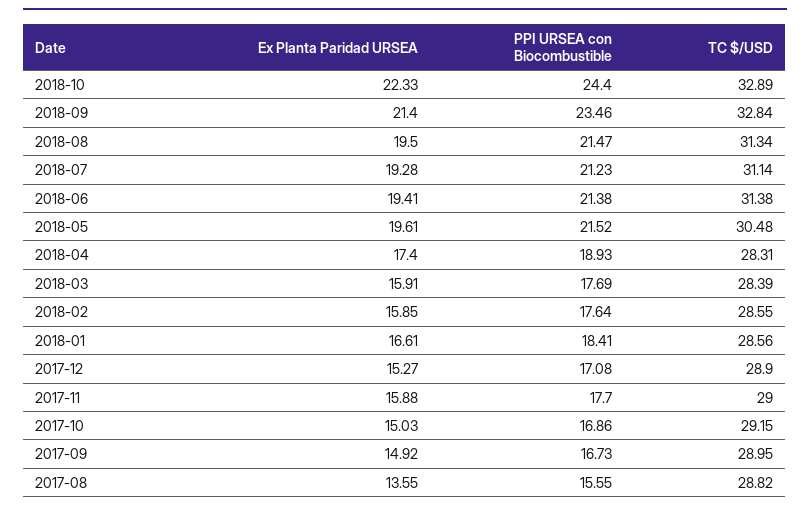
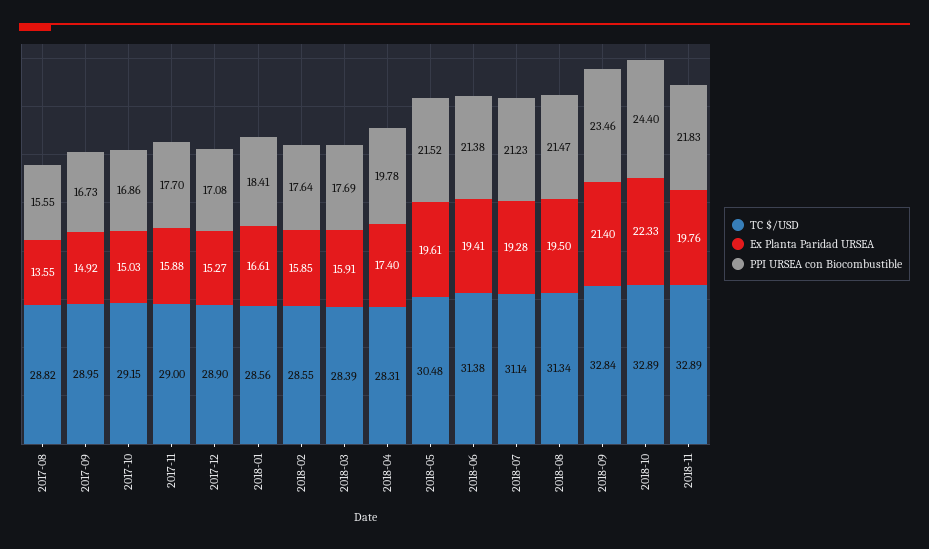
PPI URSEA con Biocombustible, 2018-04: 18.93 -> 19.78
TC $/USD, 2018-11: none -> 32.89
Ex Planta Paridad URSEA, 2018-11: none -> 19.76
PPI URSEA con Biocombustible, 2018-11: none -> 21.83

